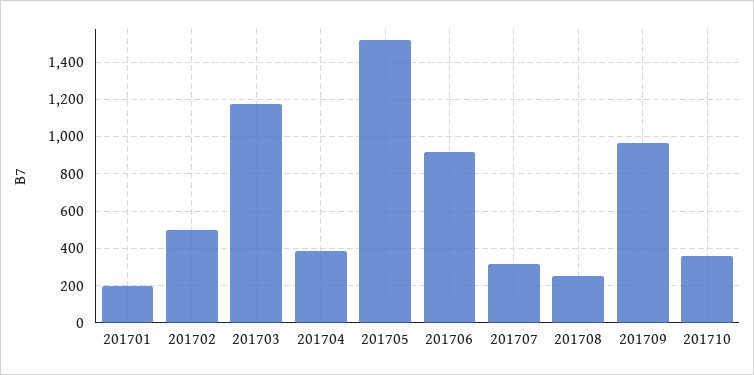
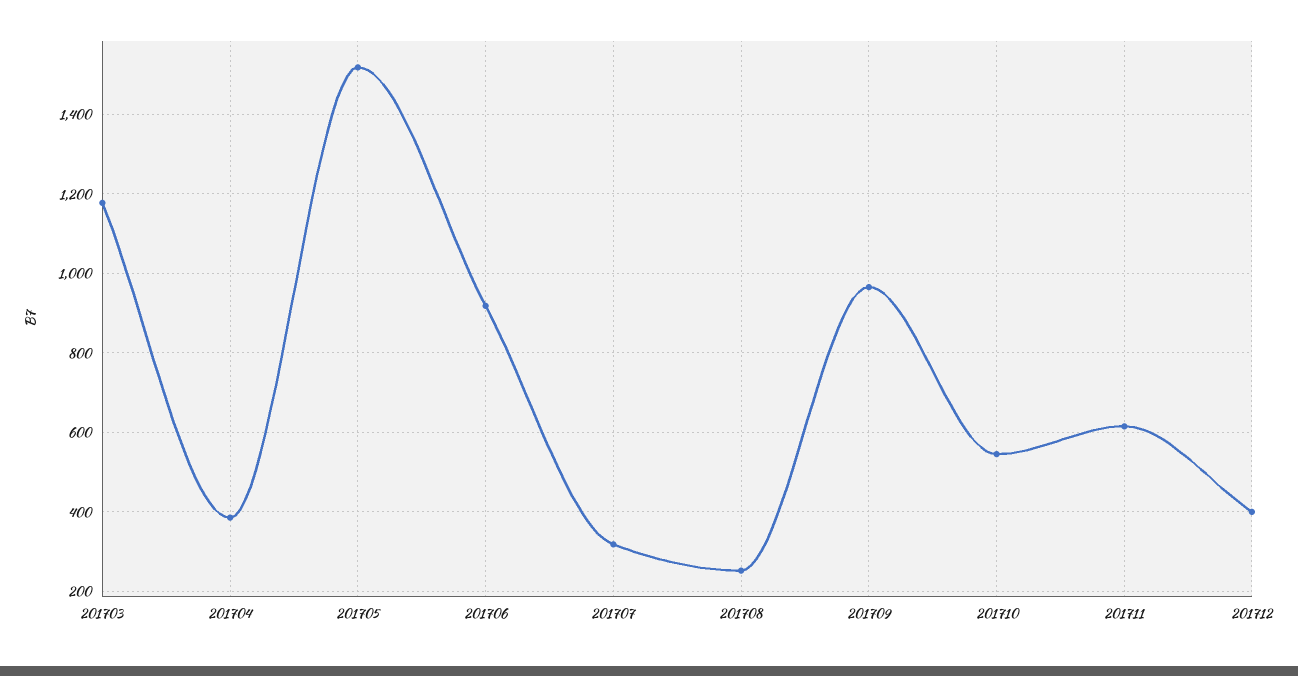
201701: 200 -> none
201702: 500 -> none
201710: 350 -> 540
201711: none -> 620
201712: none -> 400

